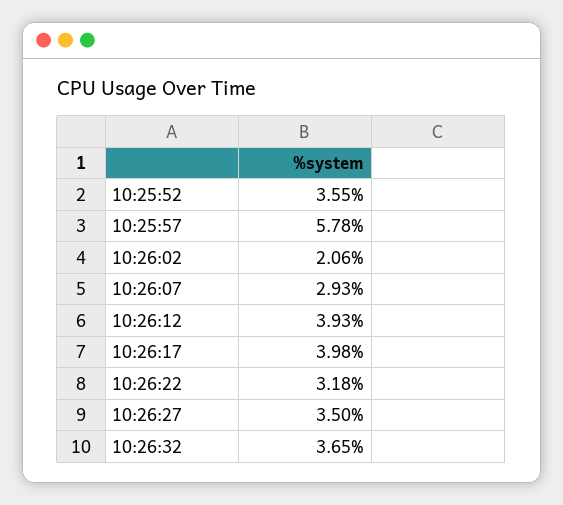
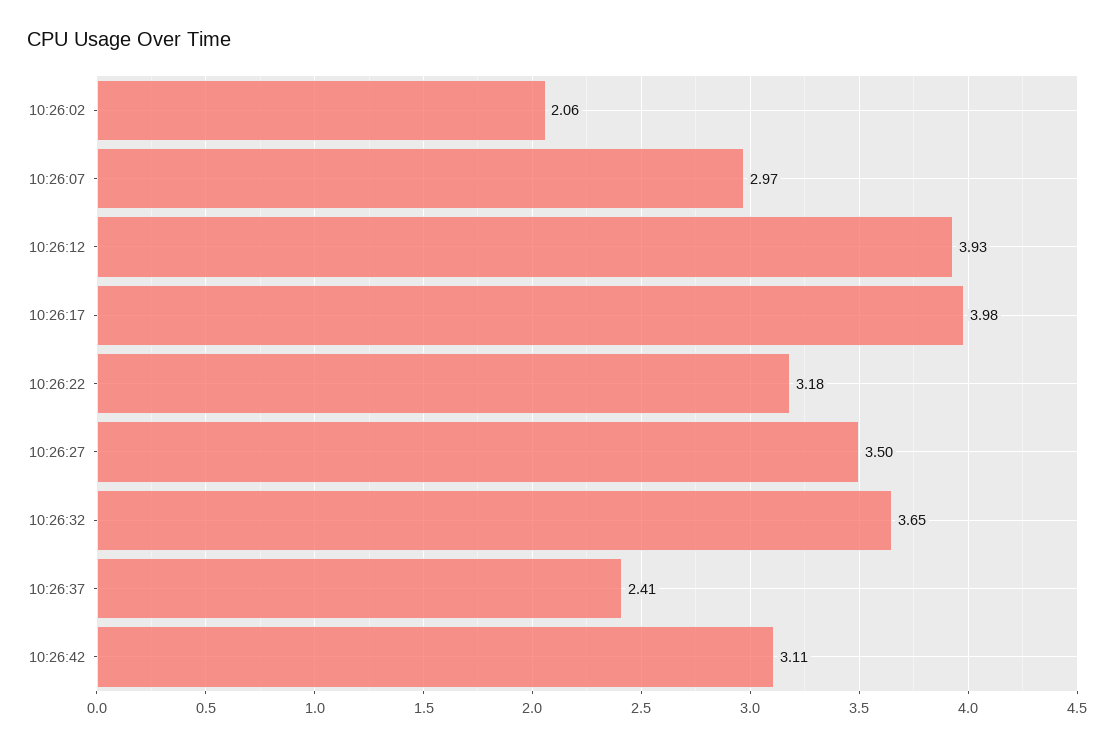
10:25:52: 3.55 -> none
10:25:57: 5.78 -> none
10:26:07: 2.93 -> 2.97
10:26:37: none -> 2.41
10:26:42: none -> 3.11

